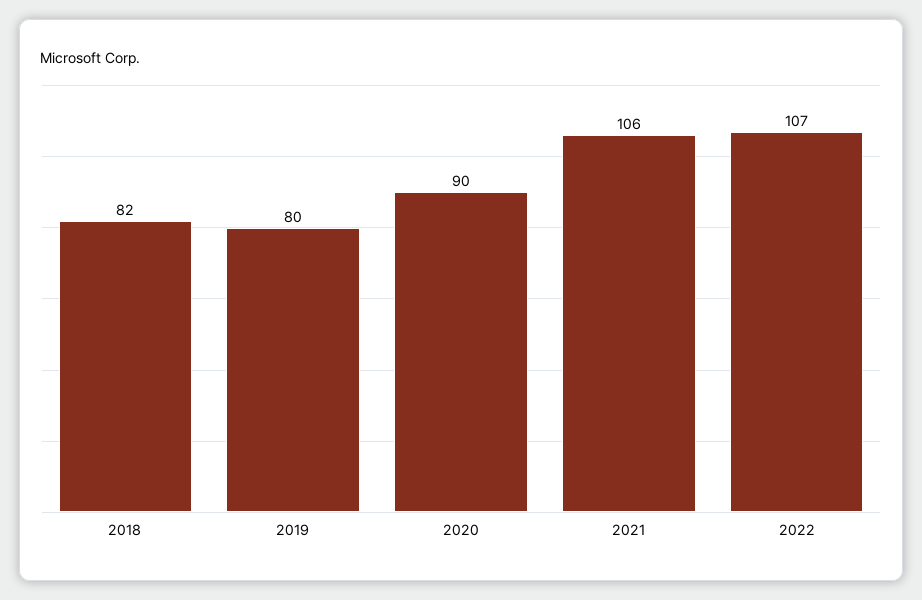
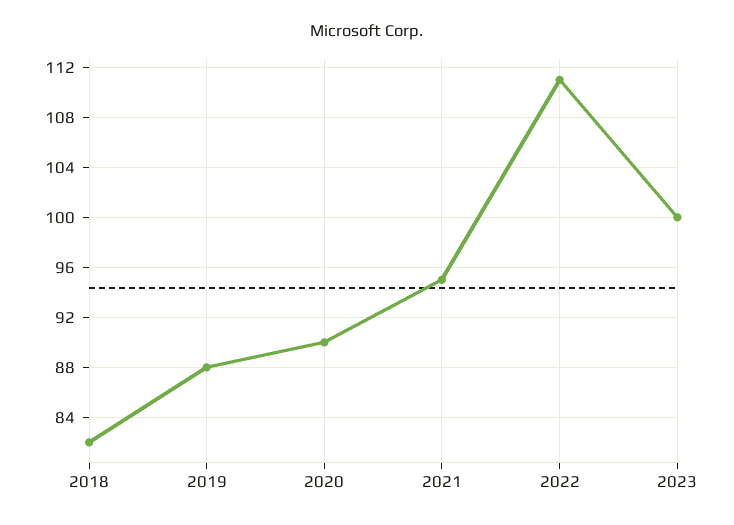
2019: 80 -> 88
2021: 106 -> 95
2022: 107 -> 111
2023: none -> 100

